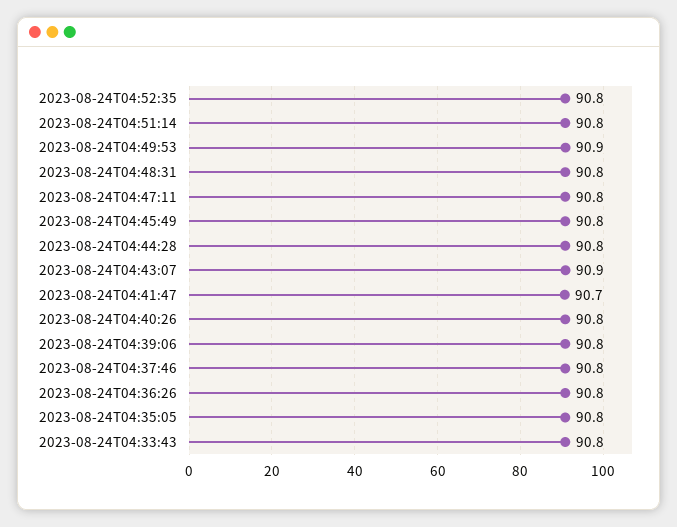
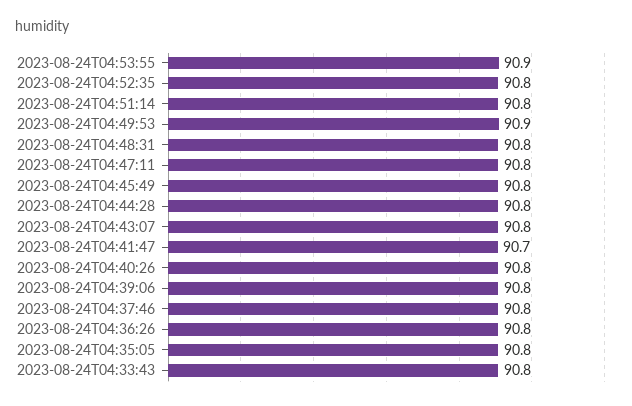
2023-08-24T04:43:07: 90.9 -> 90.8
2023-08-24T04:53:55: none -> 90.9

